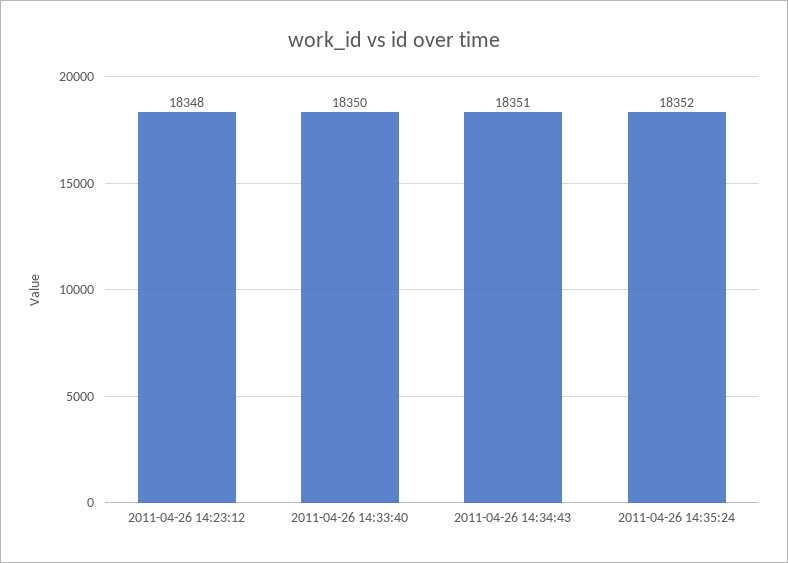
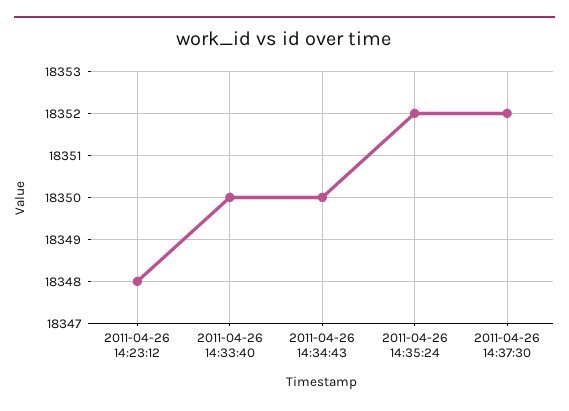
2011-04-26 14:34:43: 18351 -> 18350
2011-04-26 14:37:30: none -> 18352

